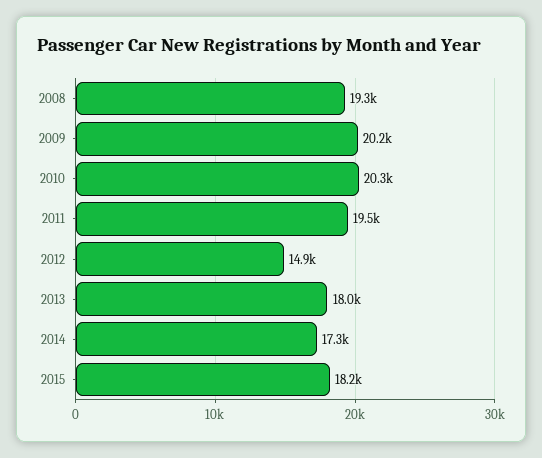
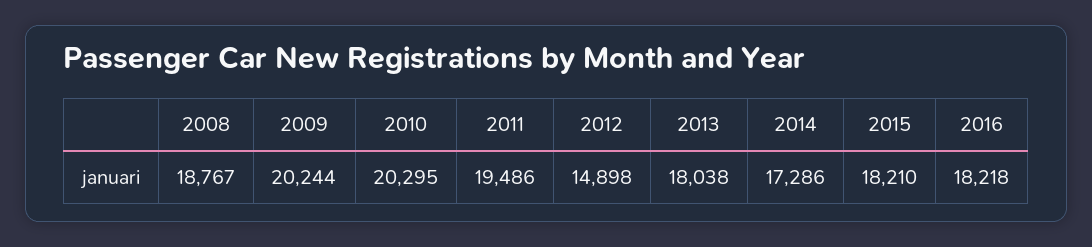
2008: 19300 -> 18767
2016: none -> 18218

